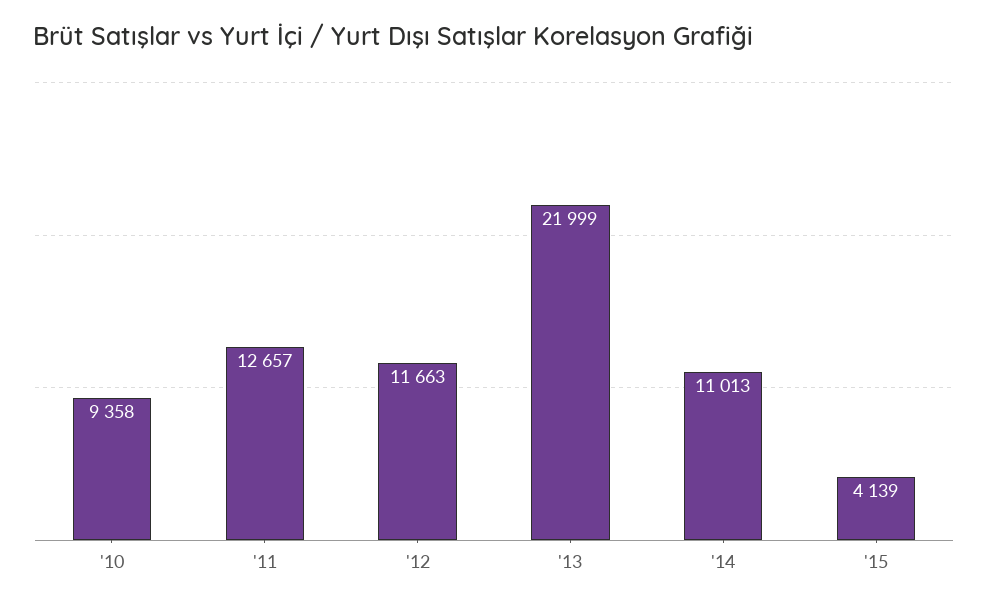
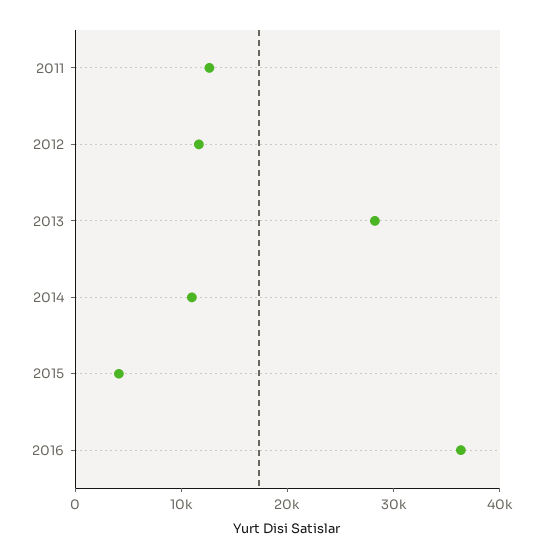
'10: 9358 -> none
'13: 21999 -> 28000
2016: none -> 36000

